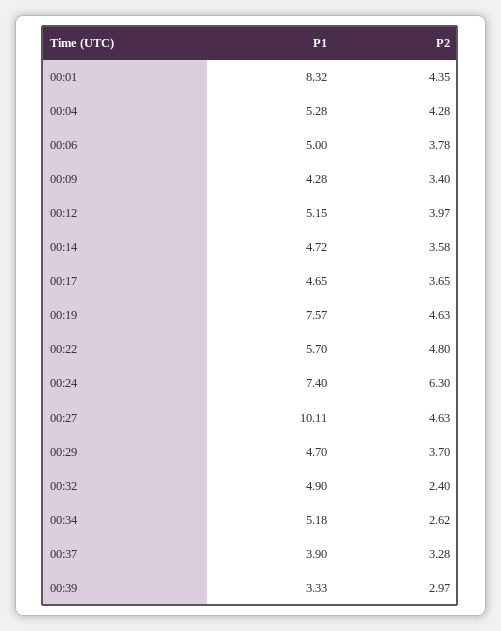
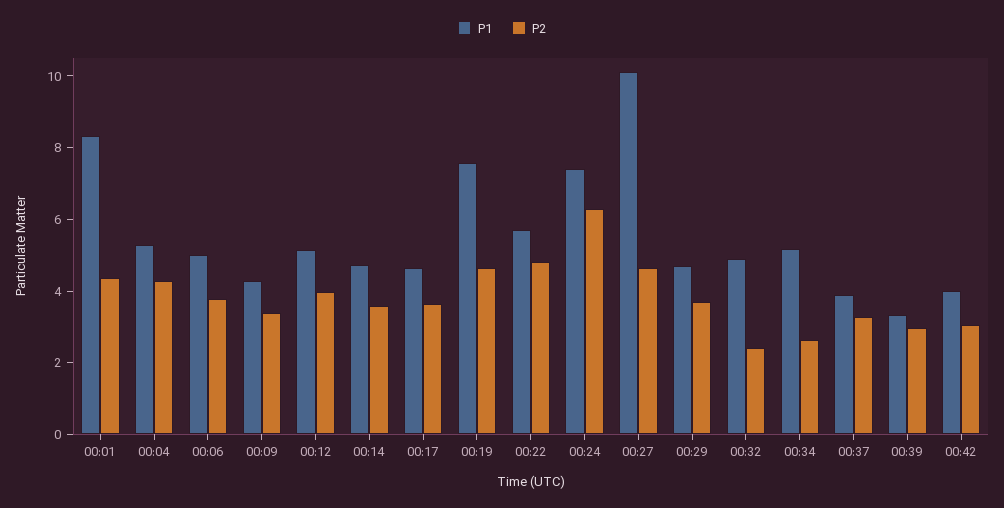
P1, 00:42: none -> 4
P2, 00:42: none -> 3

